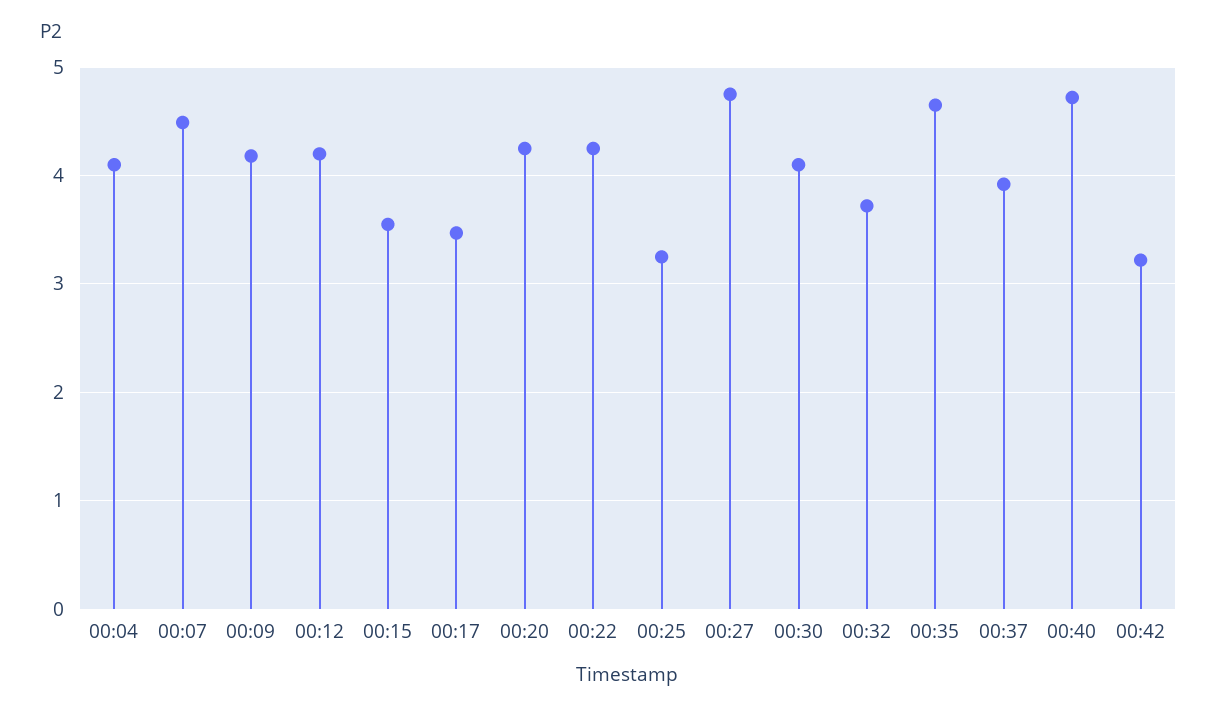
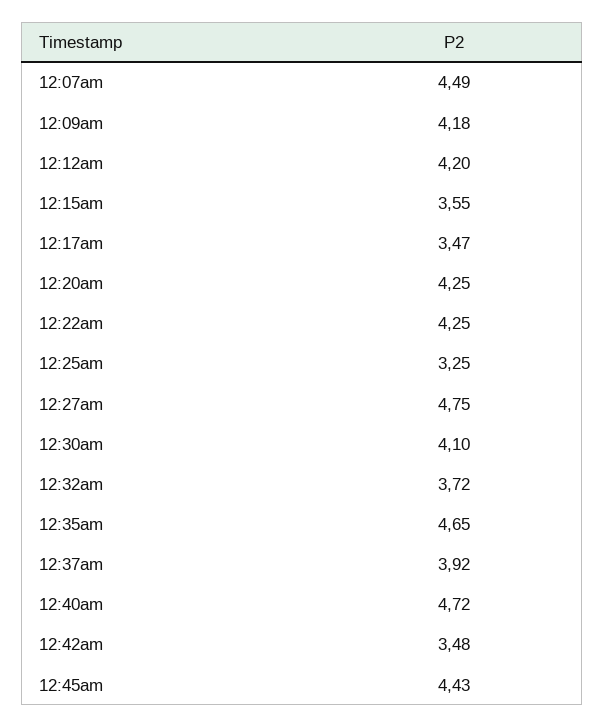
00:04: 4.1 -> none
00:42: 3.2 -> 3.48
12:45am: none -> 4.43

